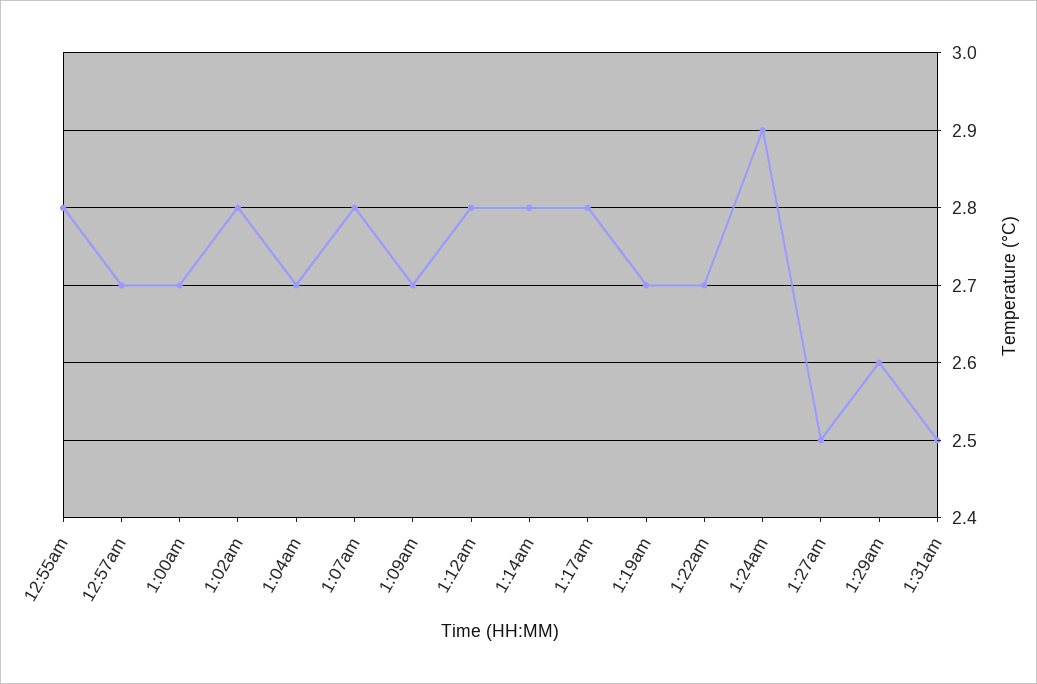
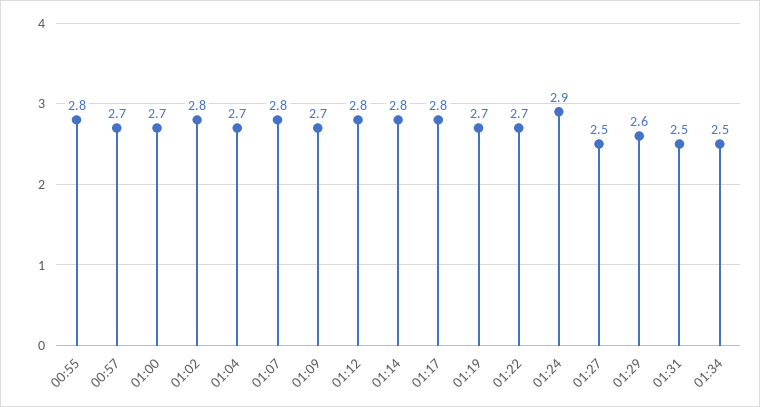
01:34: none -> 2.5

